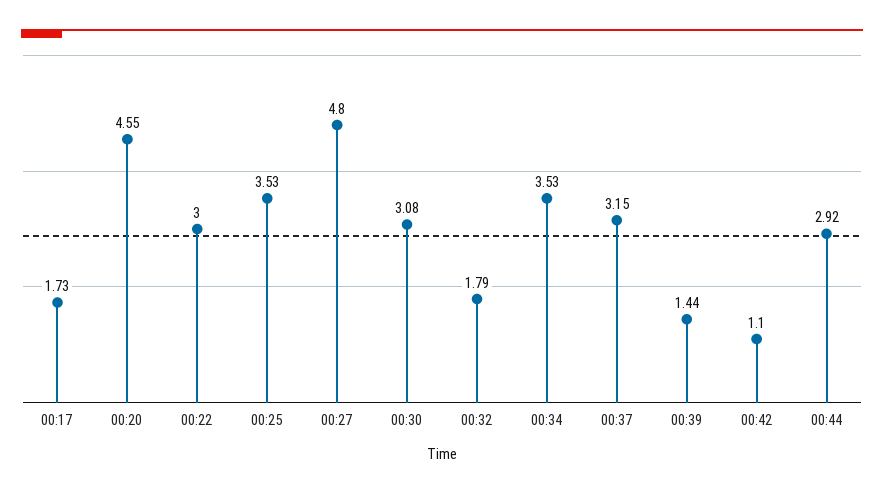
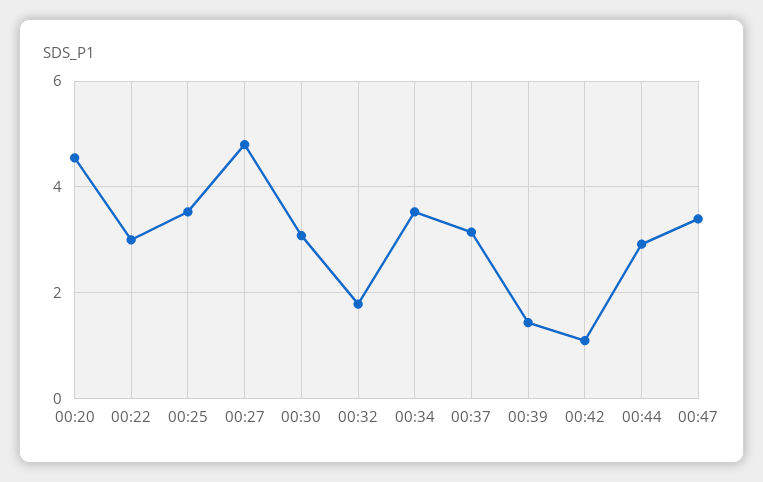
00:17: 1.73 -> none
00:47: none -> 3.4

